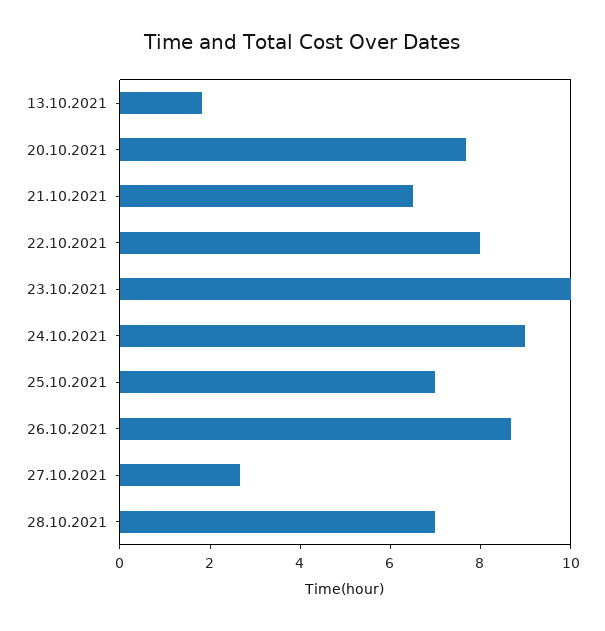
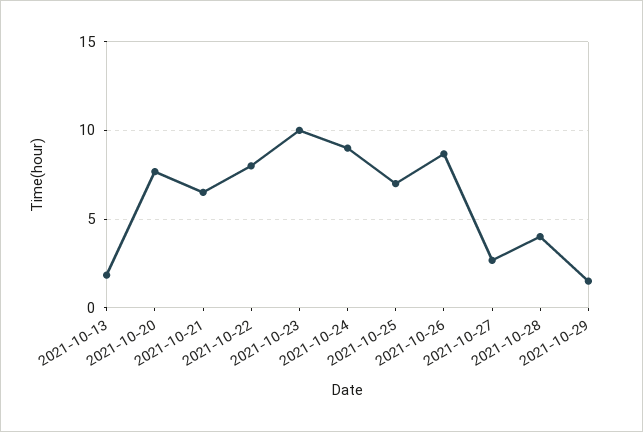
28.10.2021: 7 -> 4
2021-10-29: none -> 1.5

